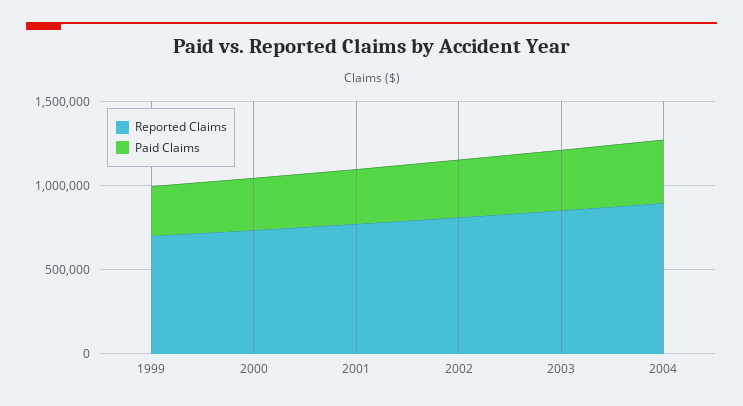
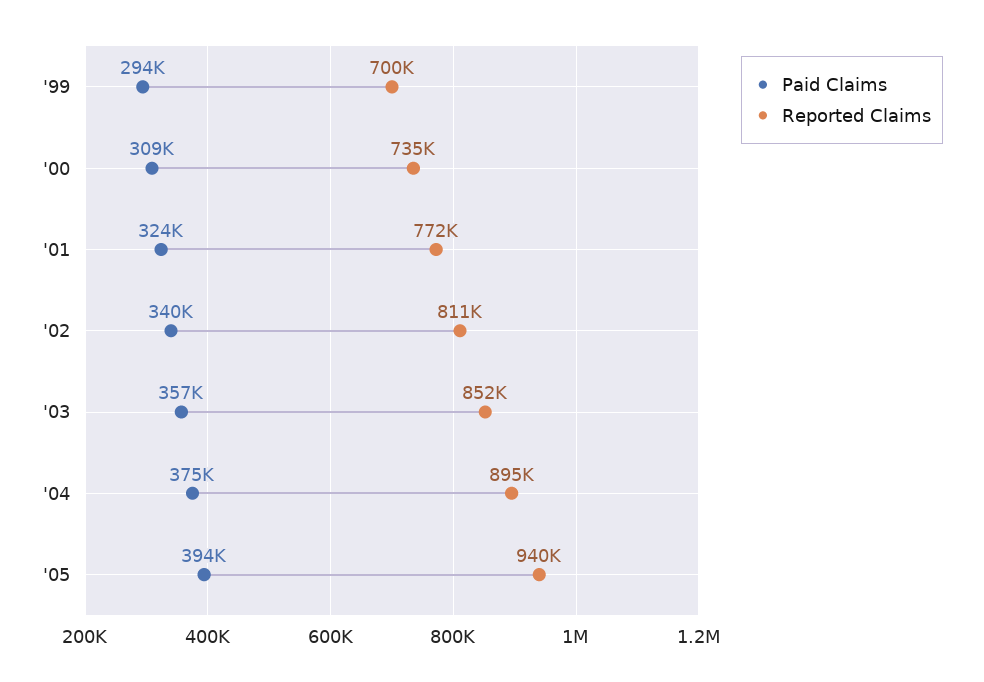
Paid Claims, '05: none -> 394000
Reported Claims, '05: none -> 940000

